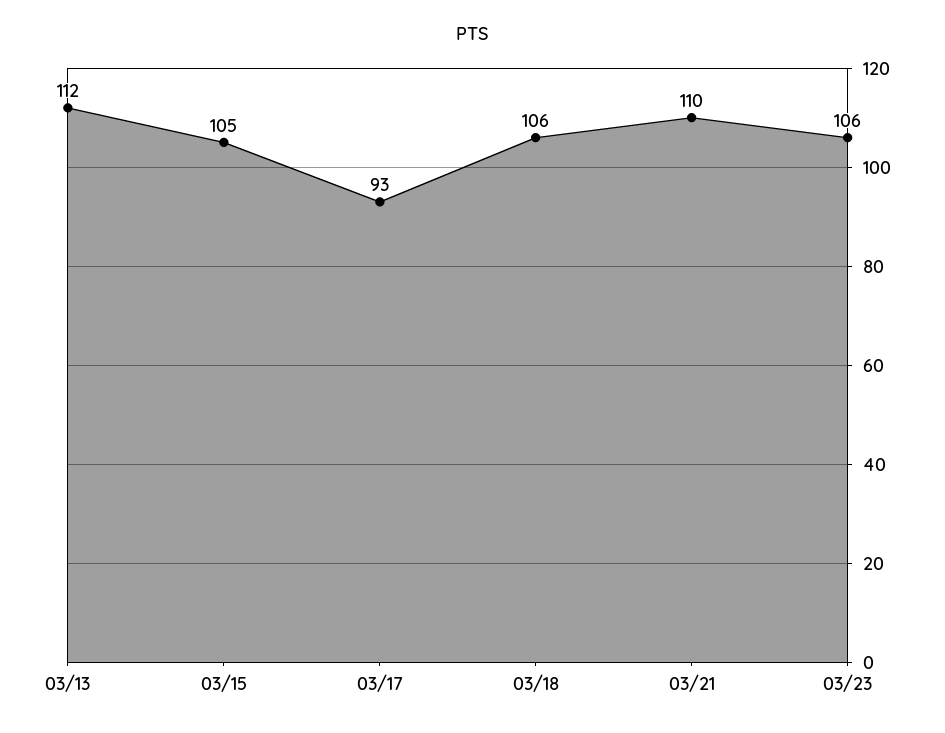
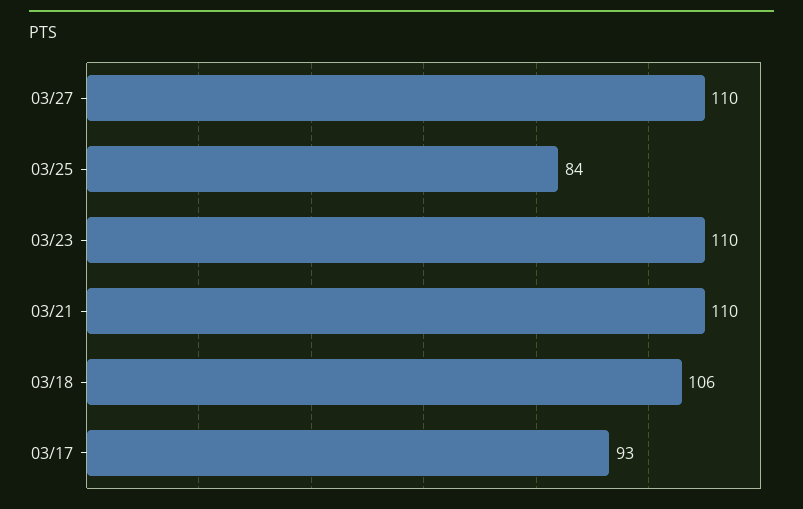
03/13: 112 -> none
03/15: 105 -> none
03/23: 106 -> 110
03/27: none -> 110
03/25: none -> 84

